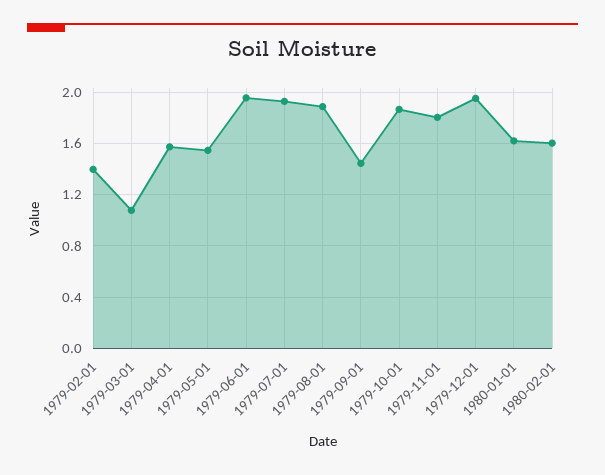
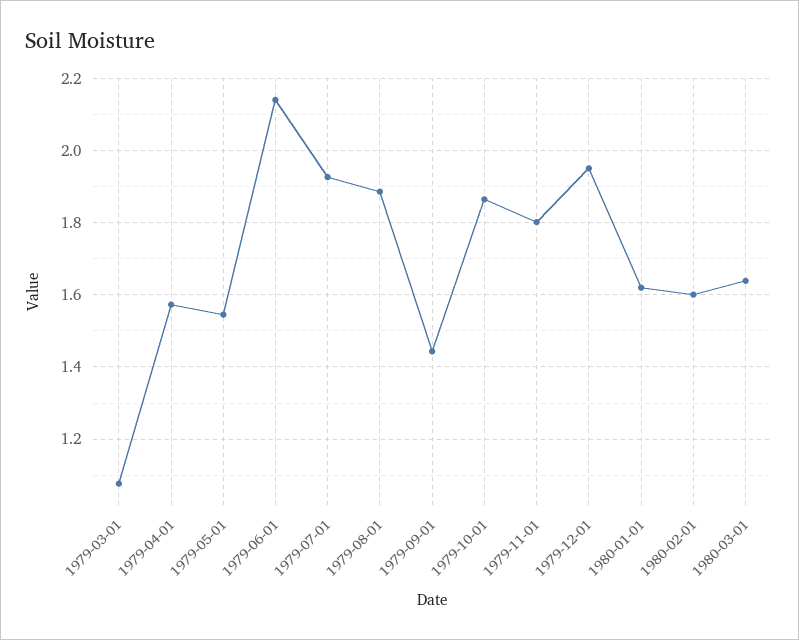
1979-02-01: 1.4 -> none
1979-06-01: 1.95 -> 2.14
1980-03-01: none -> 1.64

